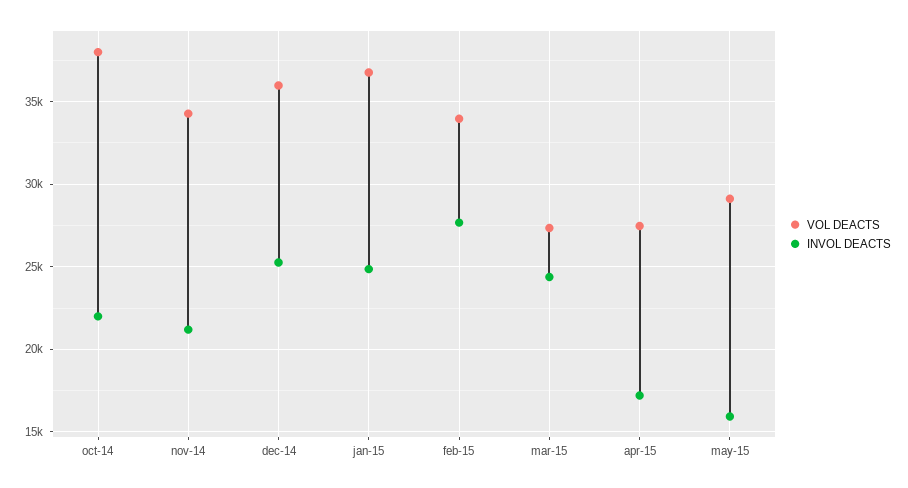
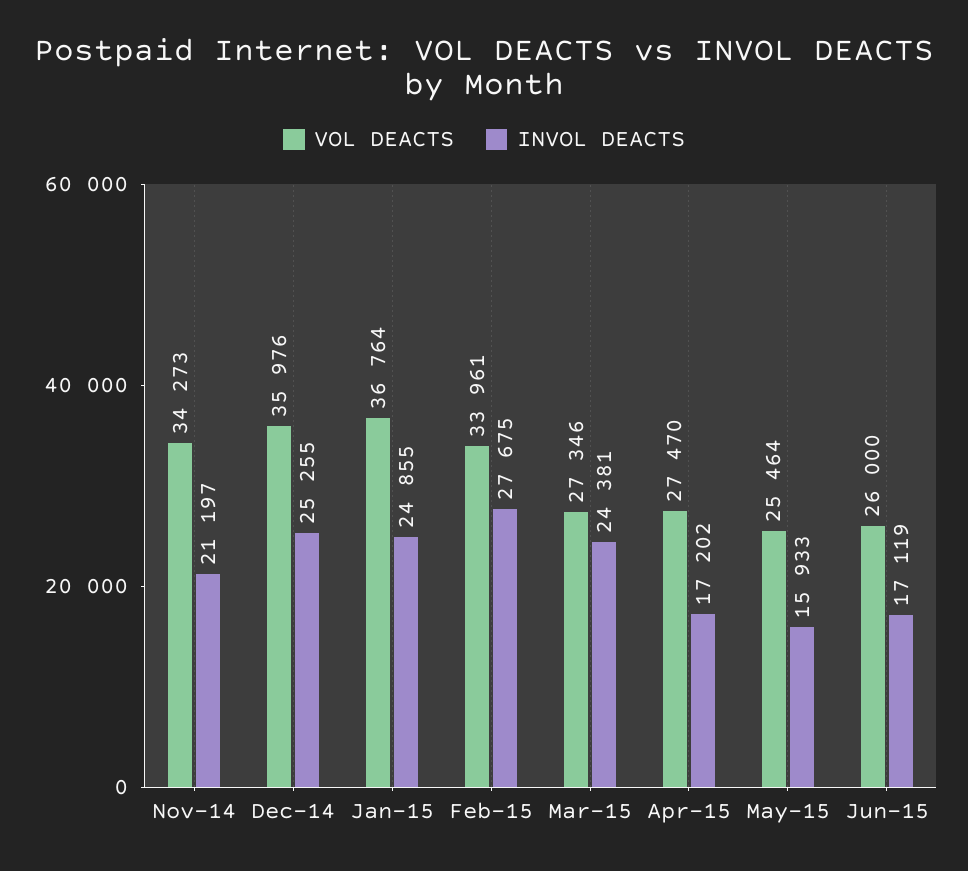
VOL DEACTS, oct-14: 38000 -> none
INVOL DEACTS, oct-14: 22000 -> none
VOL DEACTS, may-15: 29000 -> 25464
VOL DEACTS, Jun-15: none -> 26000
INVOL DEACTS, Jun-15: none -> 17119

